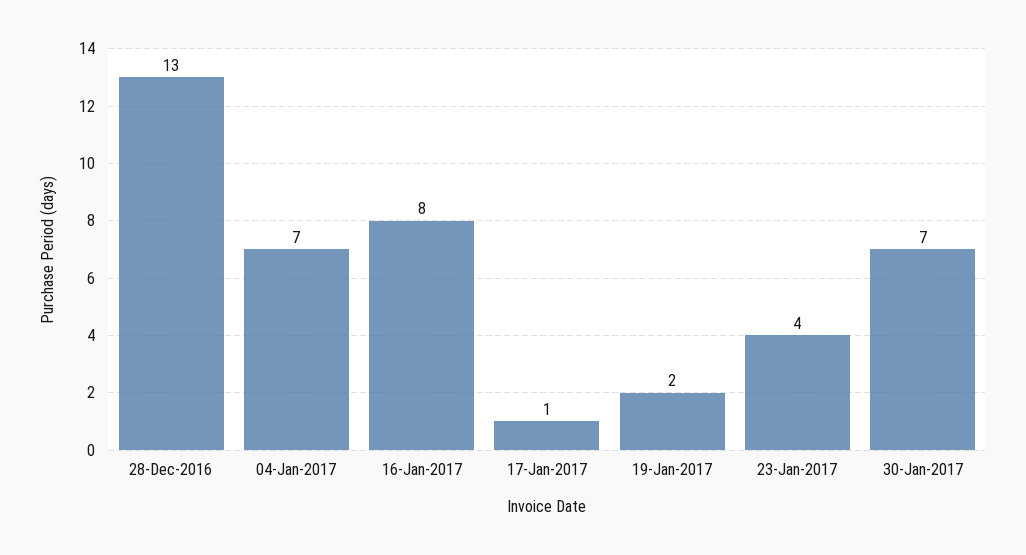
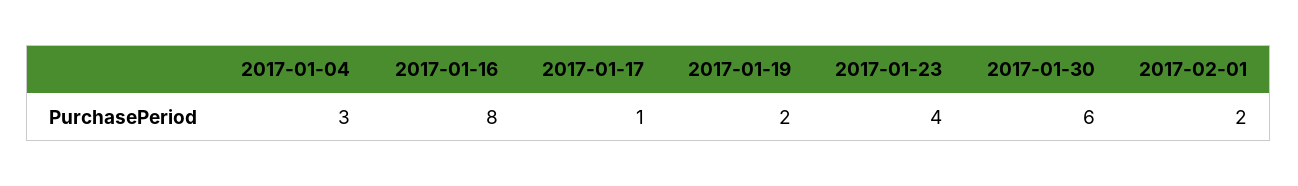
28-Dec-2016: 13 -> none
04-Jan-2017: 7 -> 3
30-Jan-2017: 7 -> 6
2017-02-01: none -> 2

